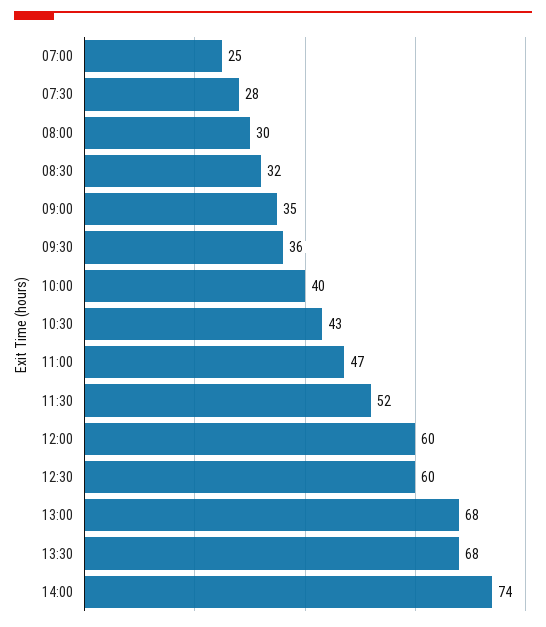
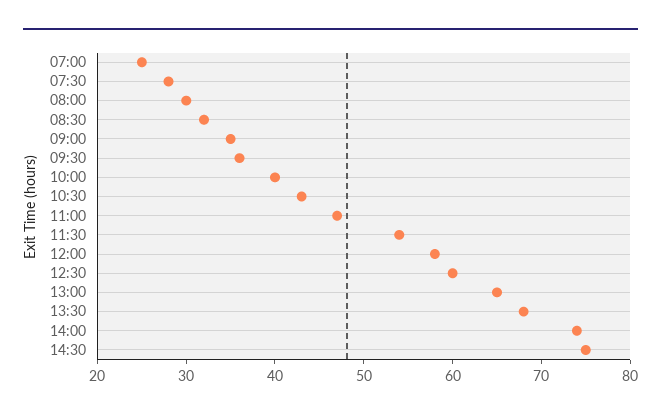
11:30: 52 -> 54
12:00: 60 -> 58
13:00: 68 -> 65
14:30: none -> 75

